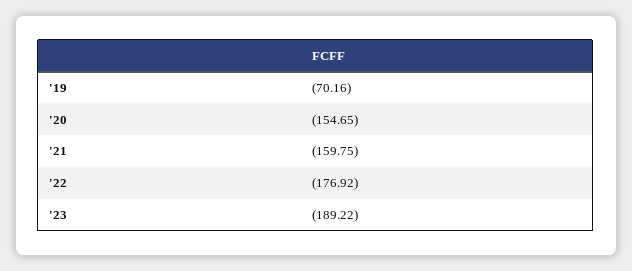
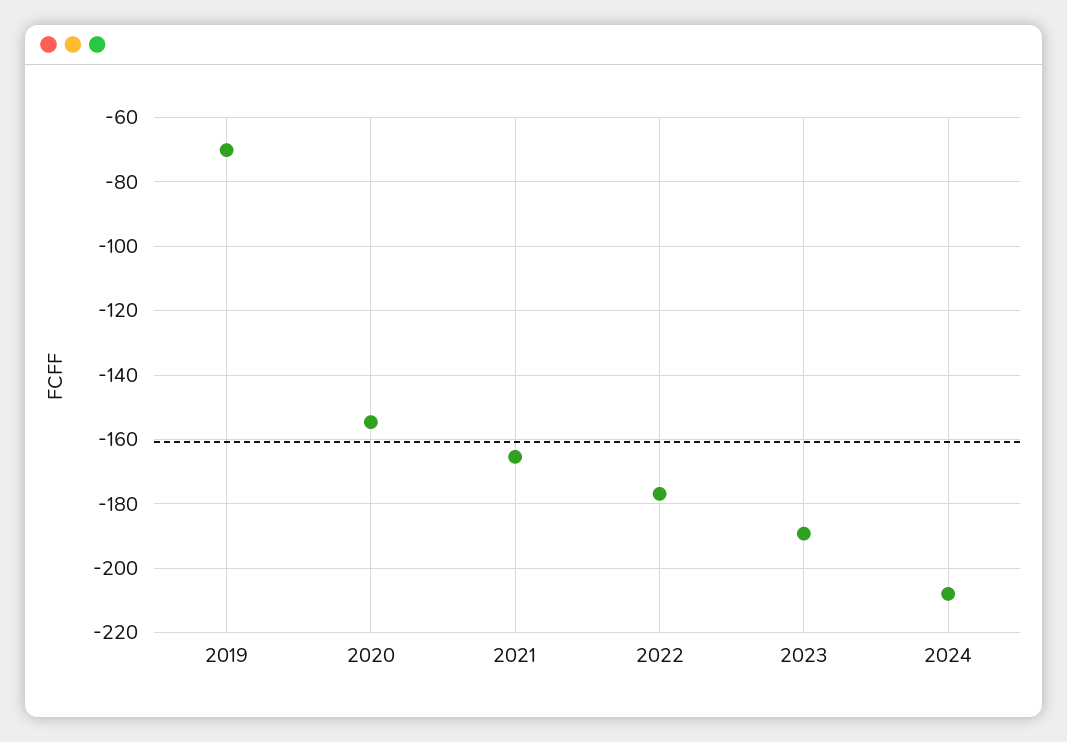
'21: -159.75 -> -166
2024: none -> -208

